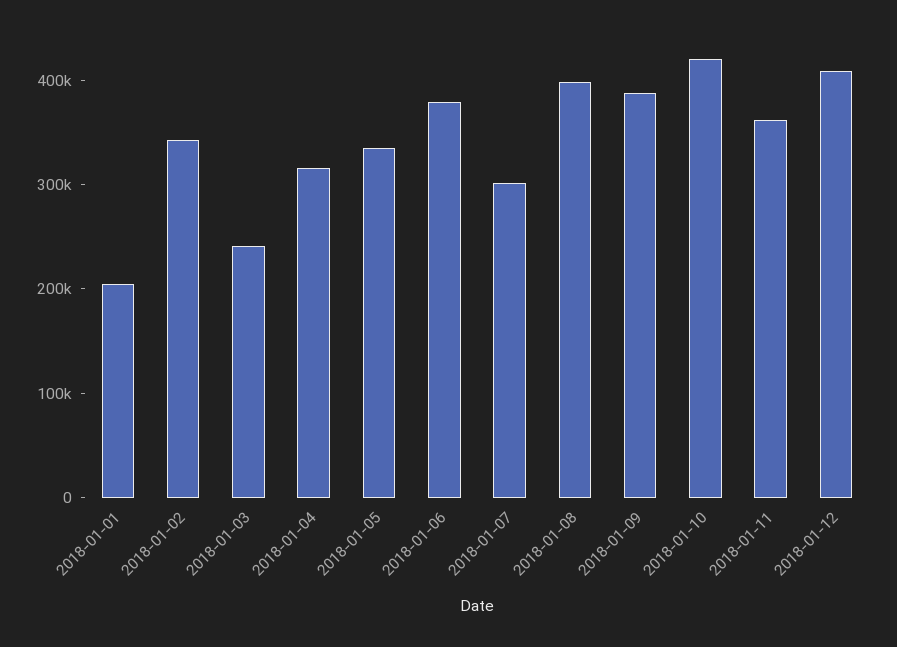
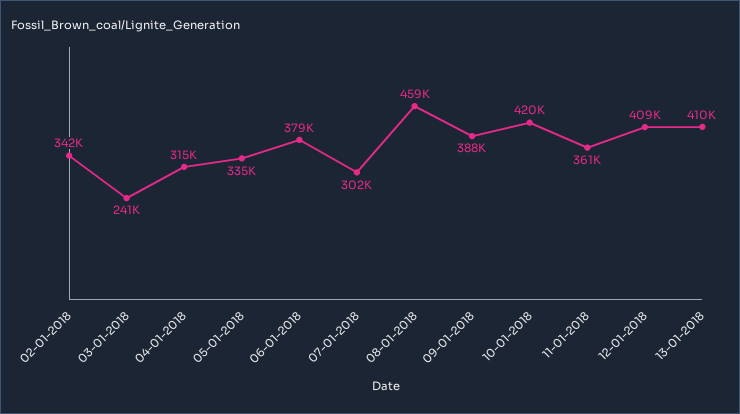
2018-01-01: 200000 -> none
2018-01-08: 400000 -> 459000
13-01-2018: none -> 410000

